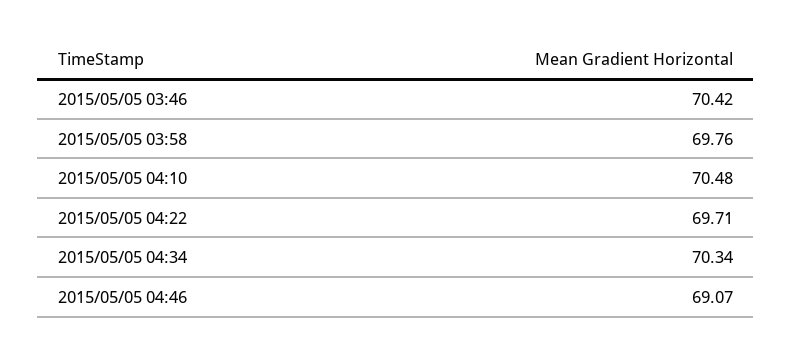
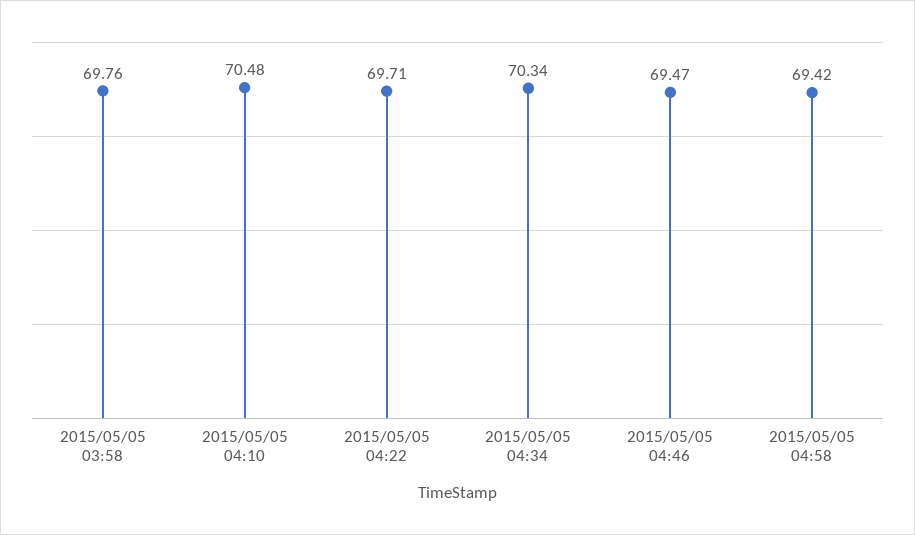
2015/05/05 03:46: 70.42 -> none
2015/05/05 04:46: 69.07 -> 69.47
2015/05/05 04:58: none -> 69.42

